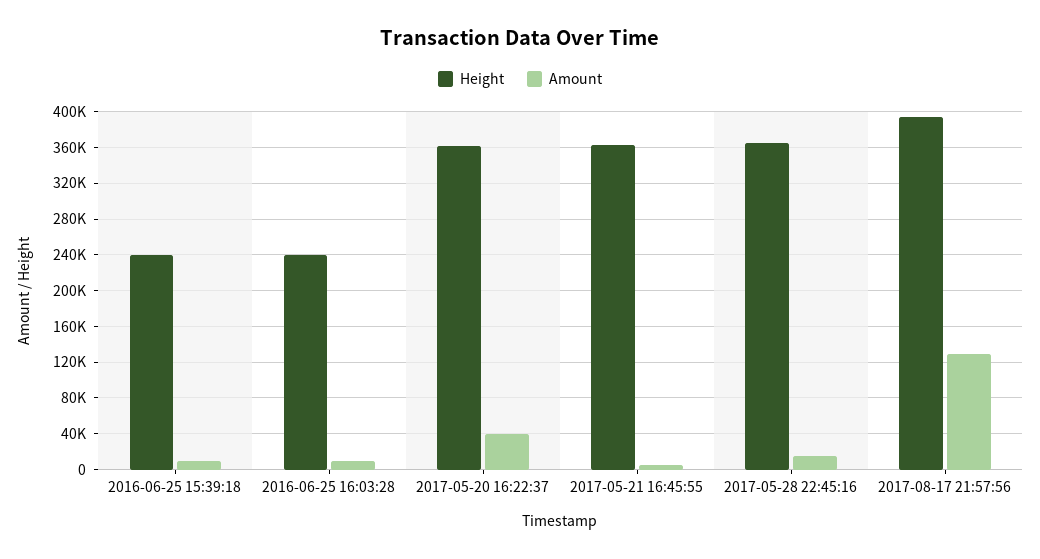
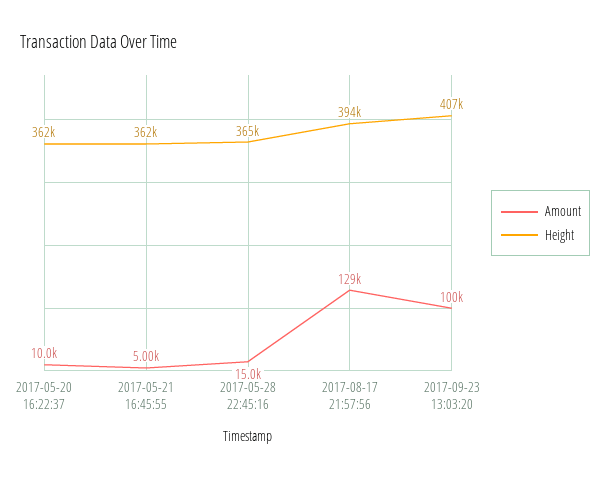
Height, 2016-06-25 15:39:18: 240000 -> none
Amount, 2016-06-25 15:39:18: 10000 -> none
Height, 2016-06-25 16:03:28: 240000 -> none
Amount, 2016-06-25 16:03:28: 10000 -> none
Amount, 2017-05-20 16:22:37: 40000 -> 10000
Amount, 2017-09-23 13:03:20: none -> 100000
Height, 2017-09-23 13:03:20: none -> 407000

